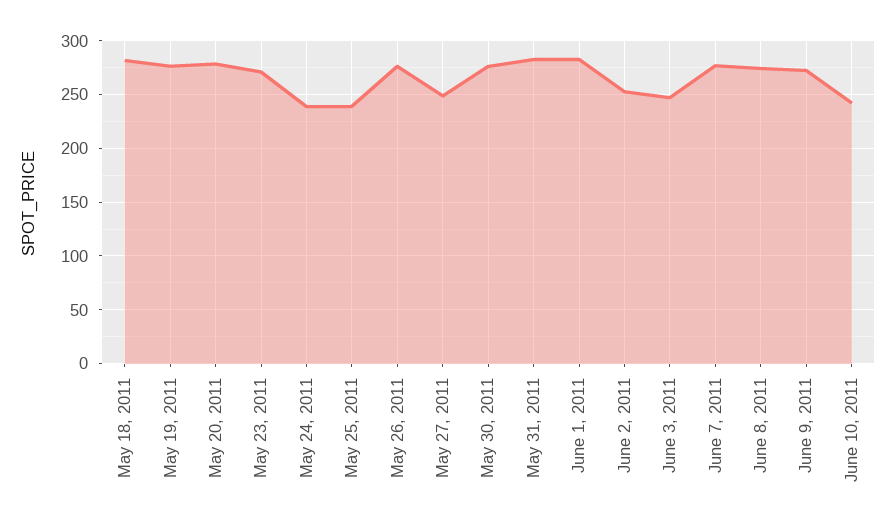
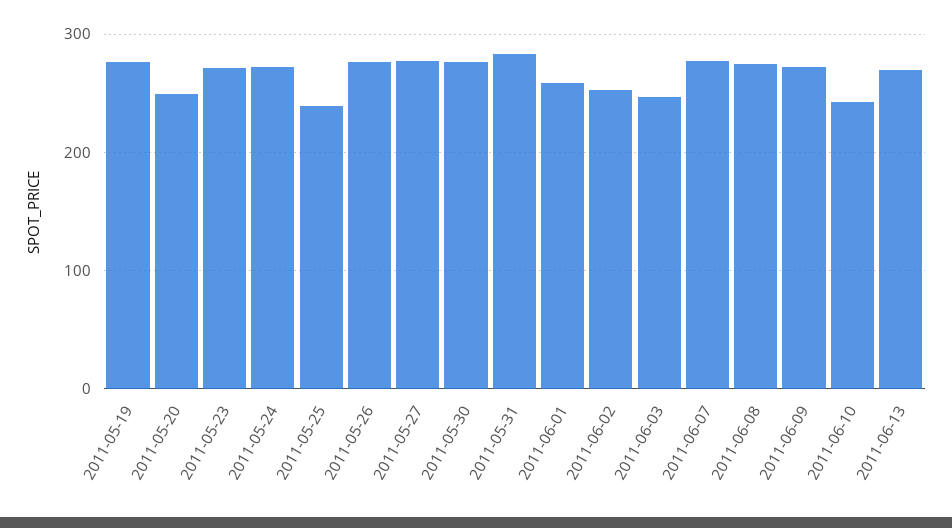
May 18, 2011: 280 -> none
May 20, 2011: 280 -> 250
May 24, 2011: 240 -> 270
May 27, 2011: 250 -> 280
June 1, 2011: 280 -> 260
2011-06-13: none -> 270

